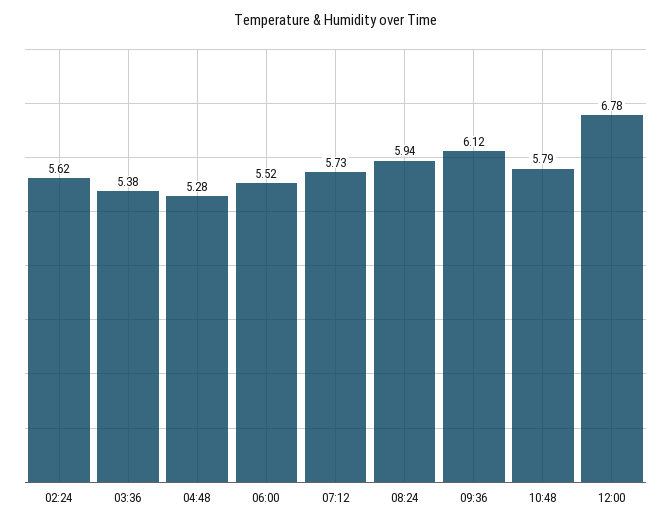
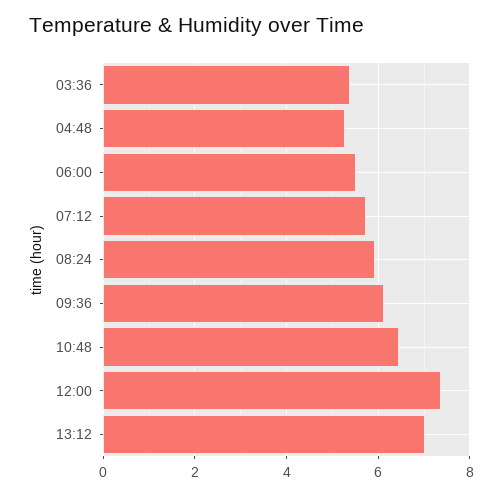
02:24: 5.62 -> none
10:48: 5.79 -> 6.4
12:00: 6.78 -> 7.4
13:12: none -> 7

